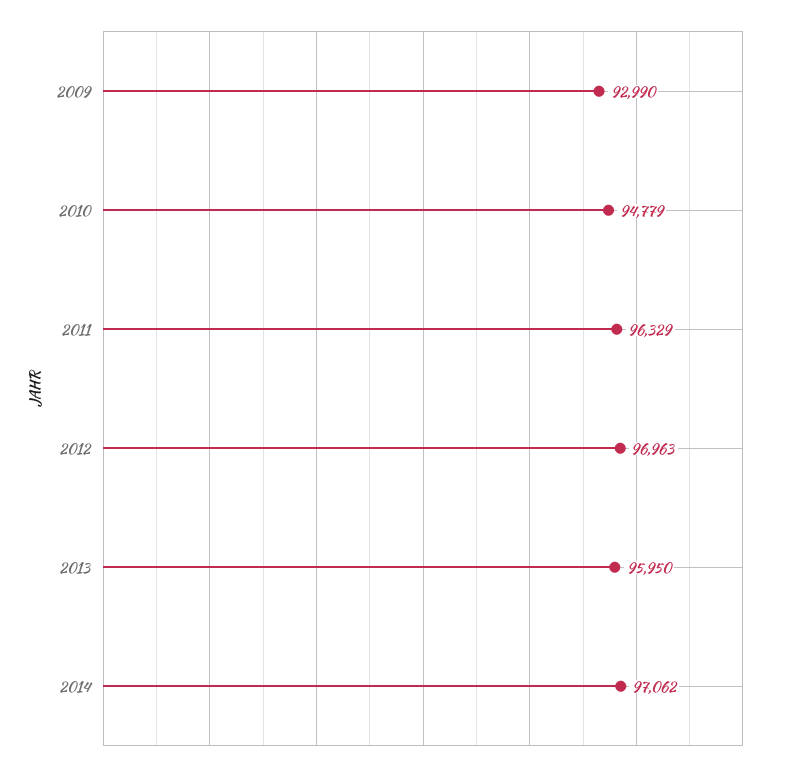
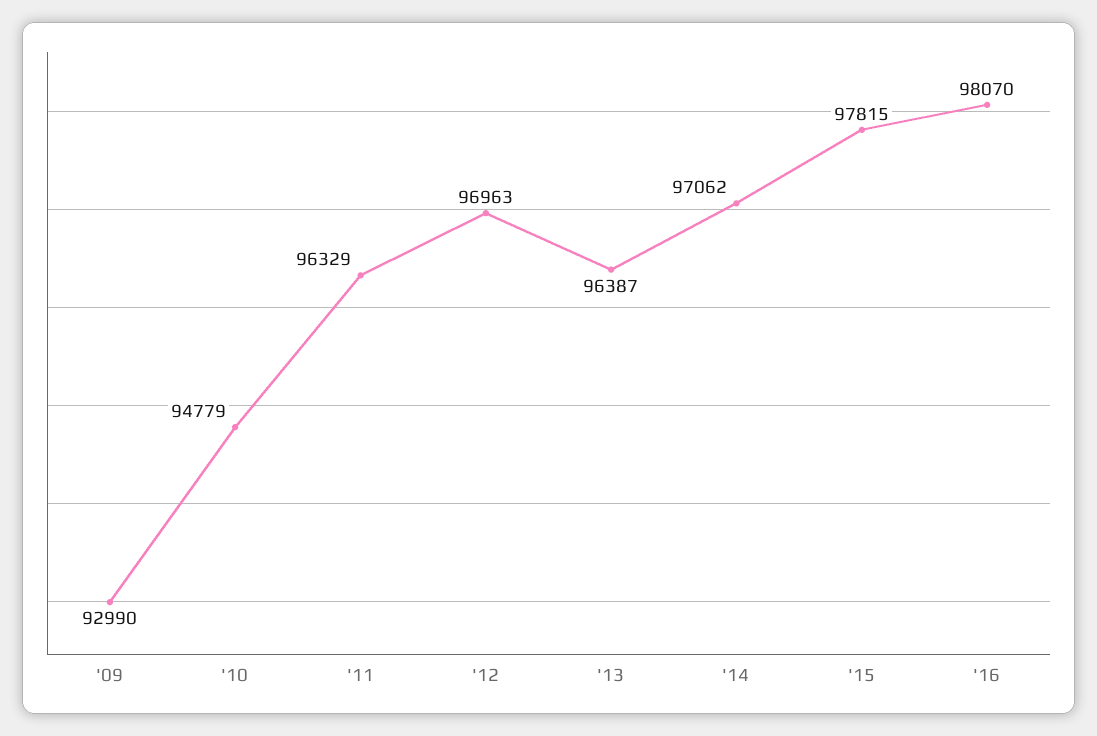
2013: 95950 -> 96387
'15: none -> 97815
'16: none -> 98070

